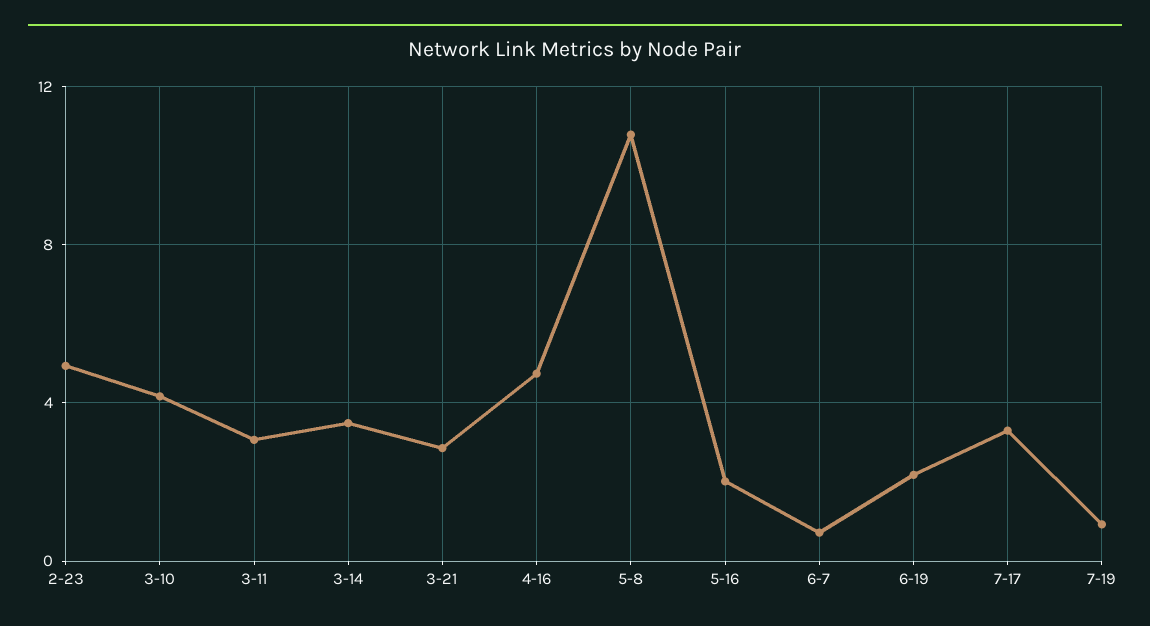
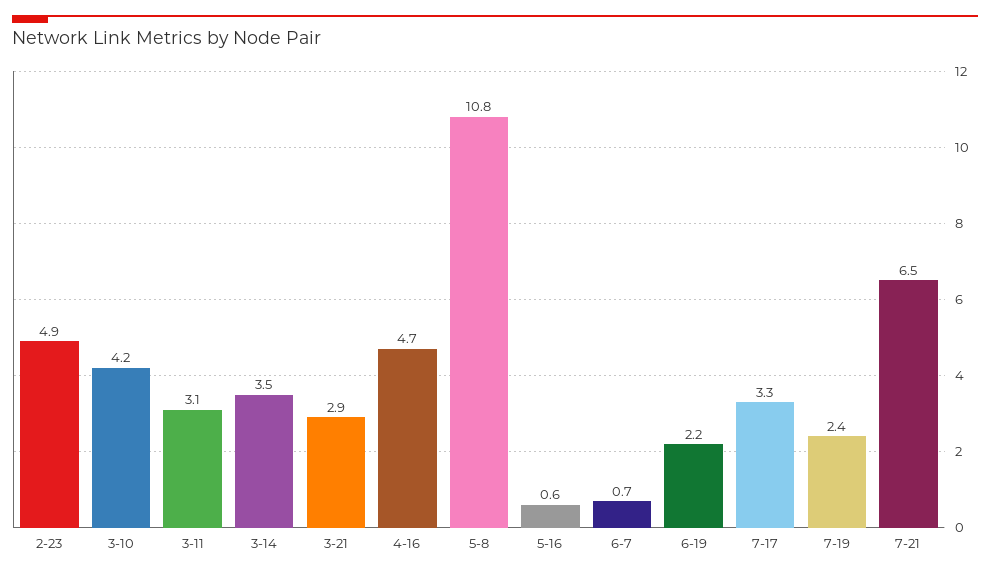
5-16: 2 -> 0.6
7-19: 1 -> 2.4
7-21: none -> 6.5

